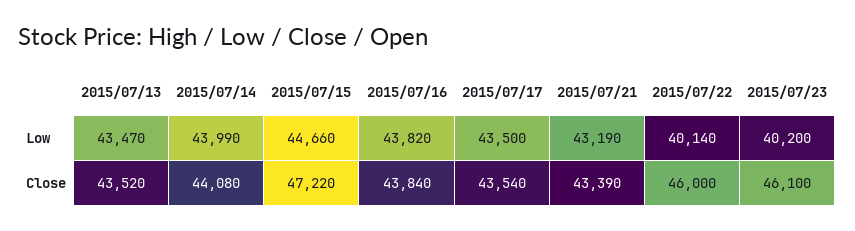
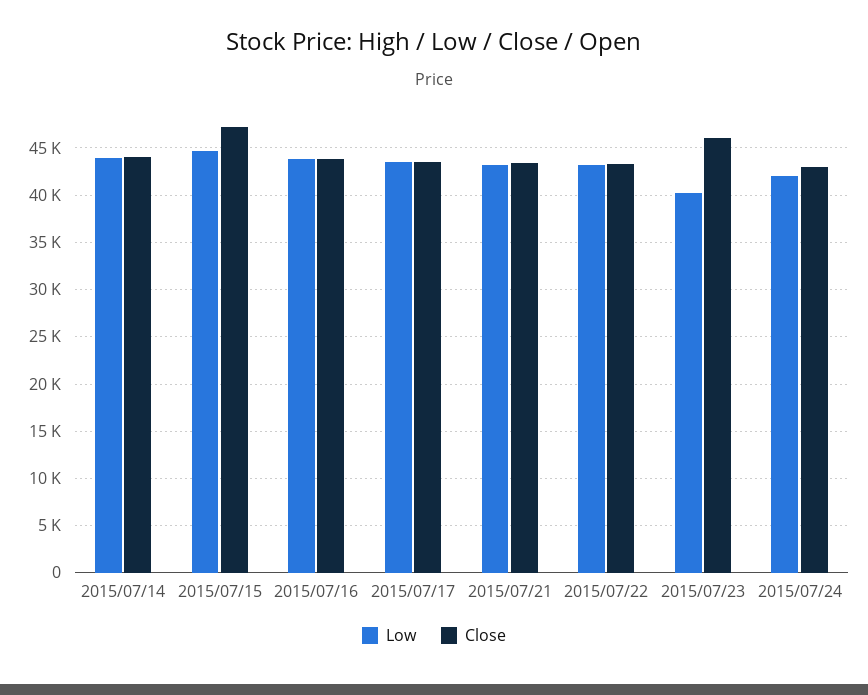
Low, 2015/07/13: 43470 -> none
Low, 2015/07/22: 40140 -> 43000
Close, 2015/07/13: 43520 -> none
Close, 2015/07/22: 46000 -> 43000
Low, 2015/07/24: none -> 42000
Close, 2015/07/24: none -> 43000

